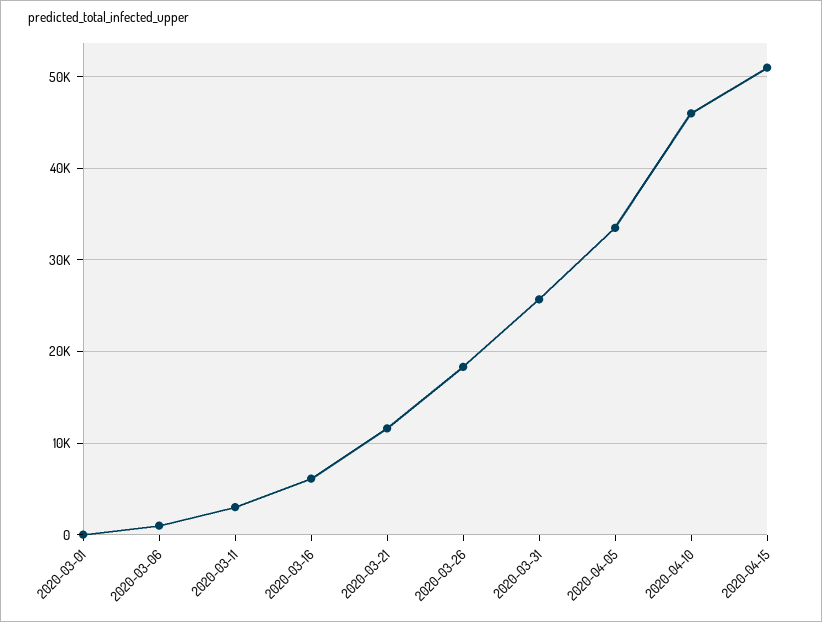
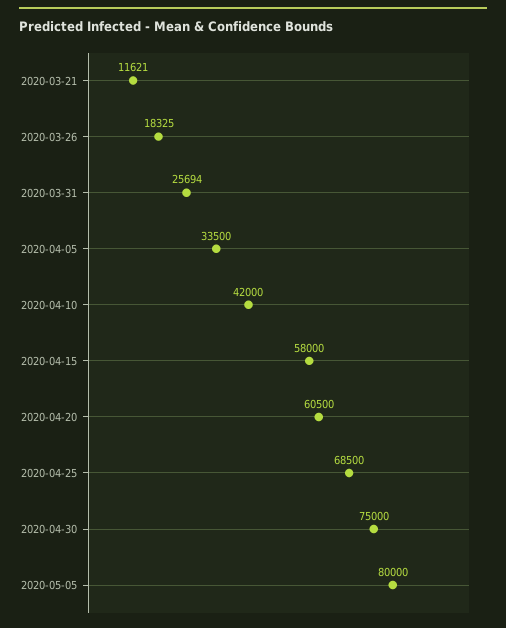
2020-03-01: 0 -> none
2020-03-06: 1000 -> none
2020-03-11: 3000 -> none
2020-03-16: 6000 -> none
2020-04-10: 46000 -> 42000
2020-04-15: 51000 -> 58000
2020-04-20: none -> 60500
2020-04-25: none -> 68500
2020-04-30: none -> 75000
2020-05-05: none -> 80000

